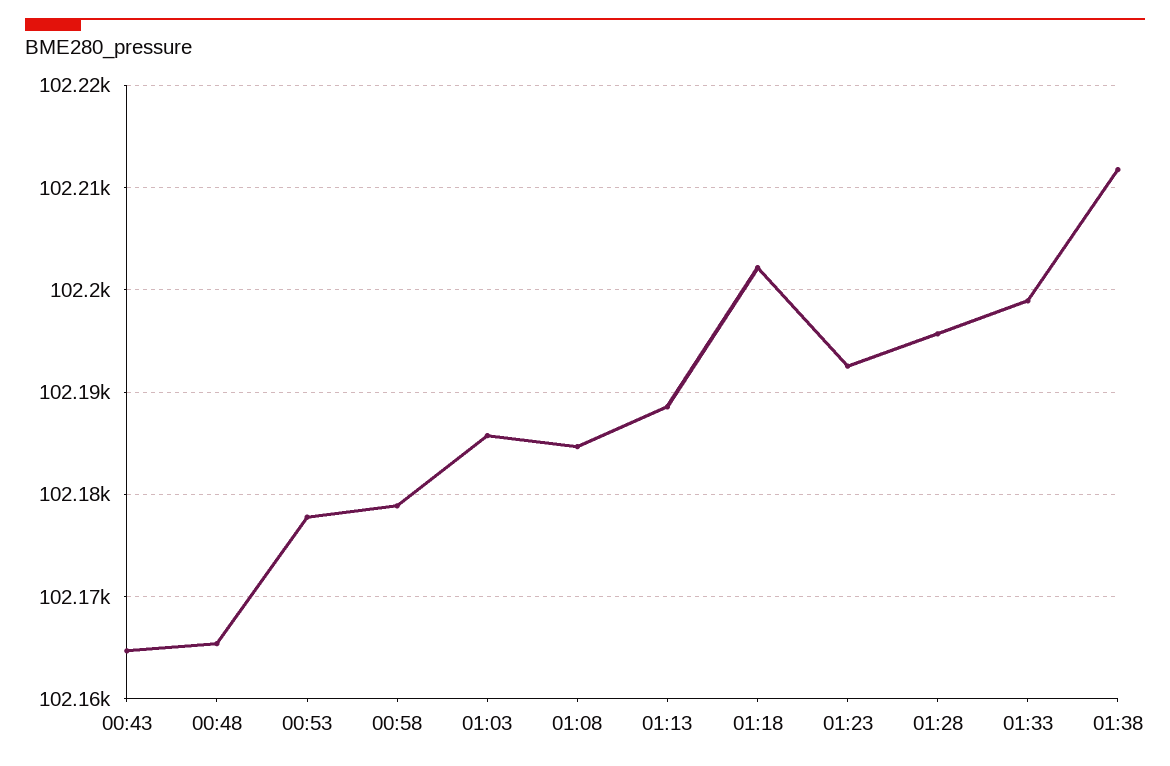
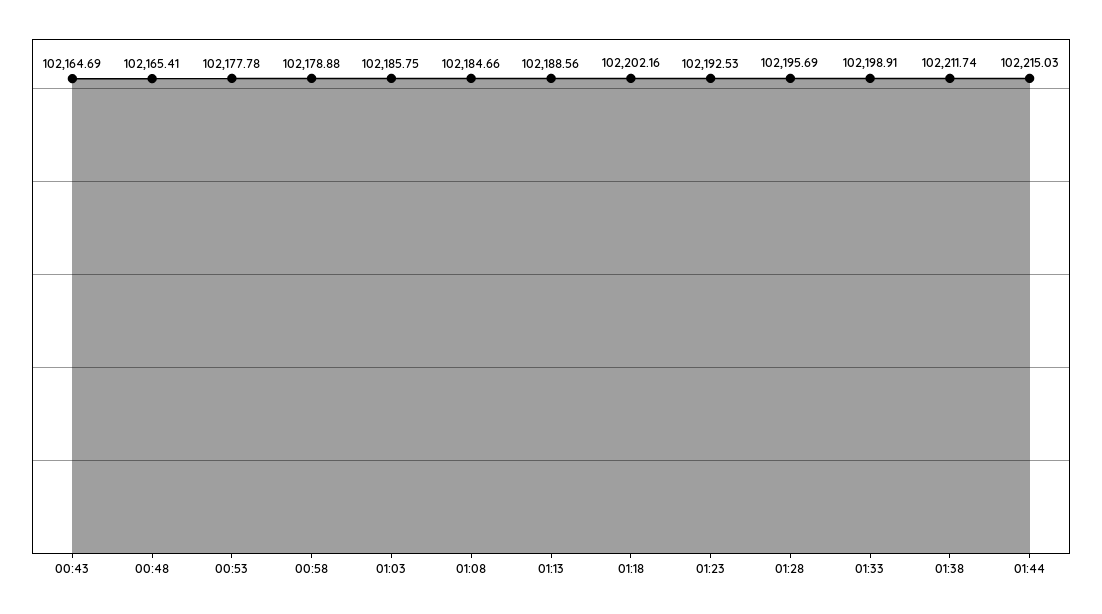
01:44: none -> 102215.03

